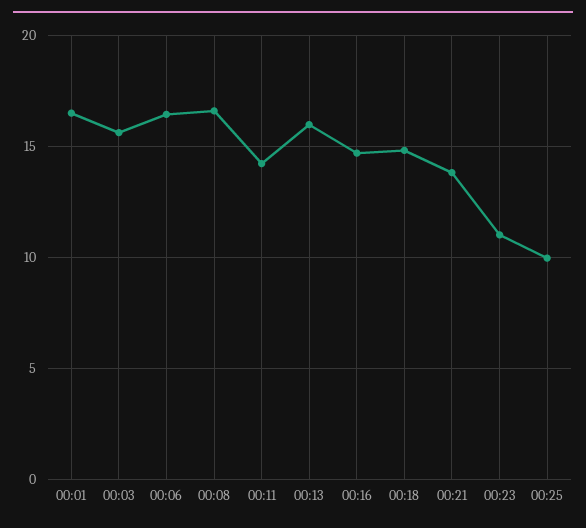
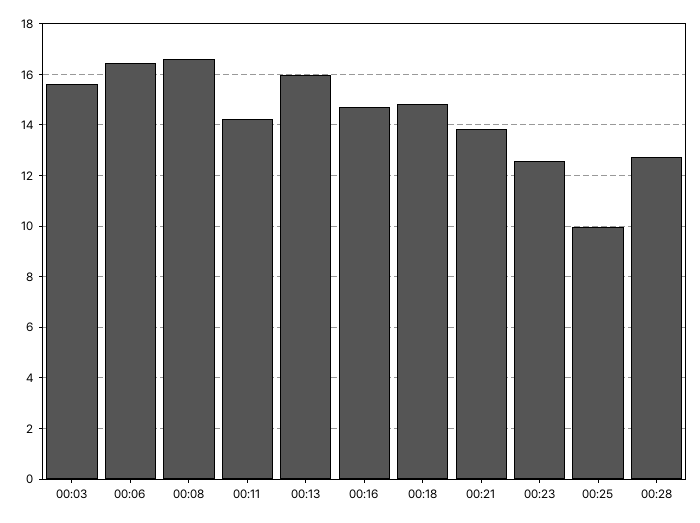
00:01: 16.5 -> none
00:23: 11 -> 12.5
00:28: none -> 12.75

